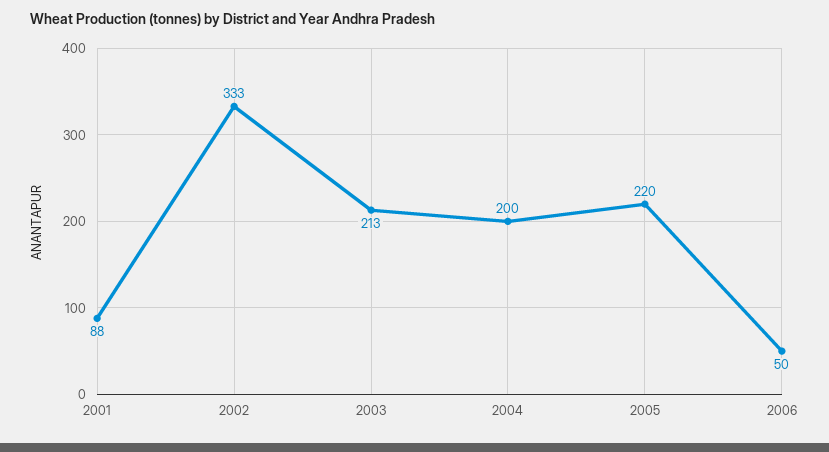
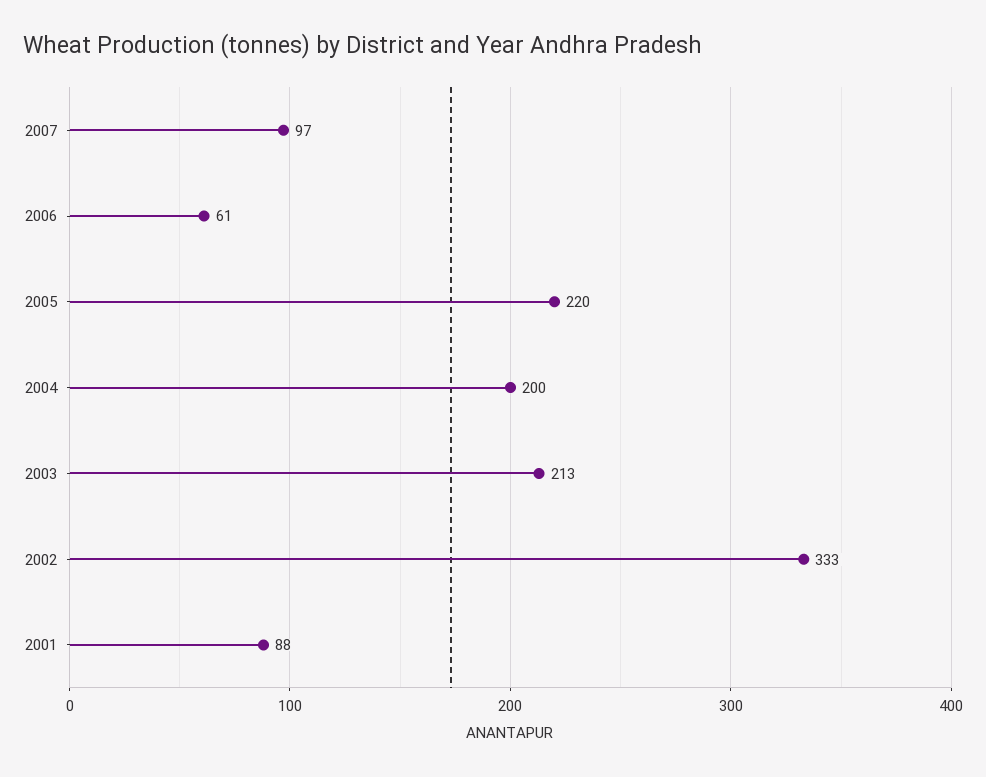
2006: 50 -> 61
2007: none -> 97

